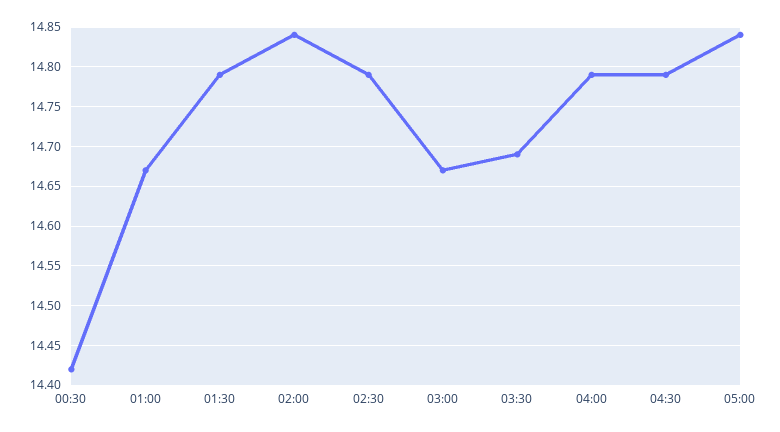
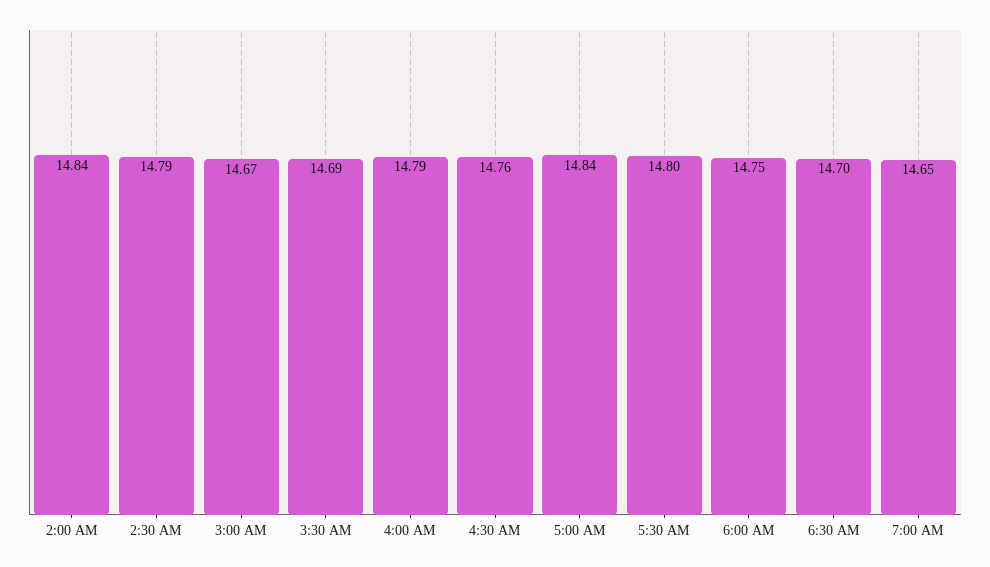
00:30: 14.42 -> none
01:00: 14.67 -> none
01:30: 14.79 -> none
04:30: 14.79 -> 14.76
5:30 AM: none -> 14.8
6:00 AM: none -> 14.75
6:30 AM: none -> 14.7
7:00 AM: none -> 14.65

